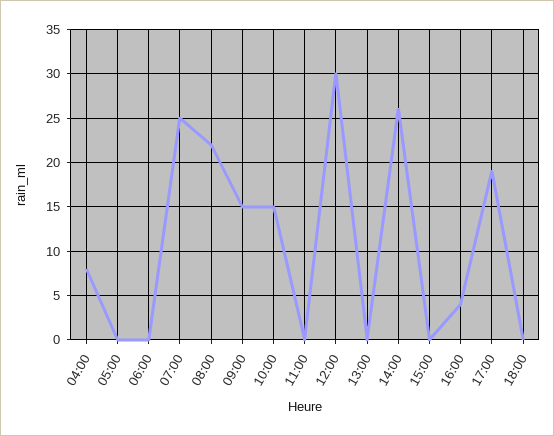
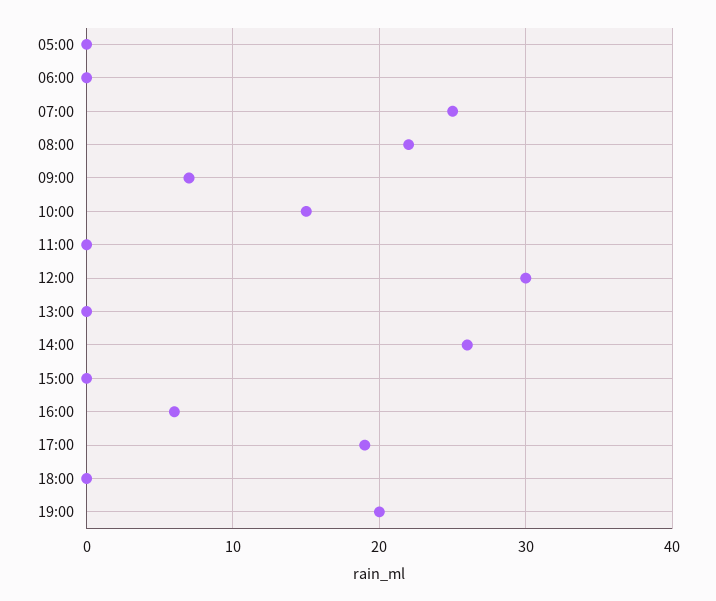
04:00: 8 -> none
09:00: 15 -> 7
16:00: 4 -> 6
19:00: none -> 20

